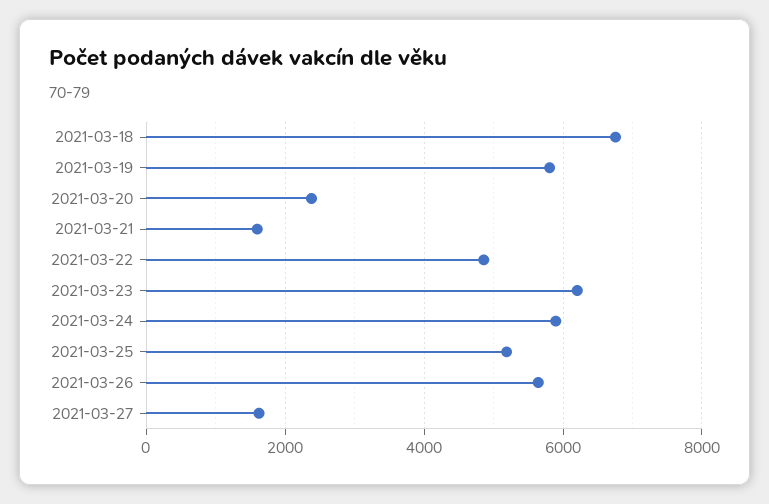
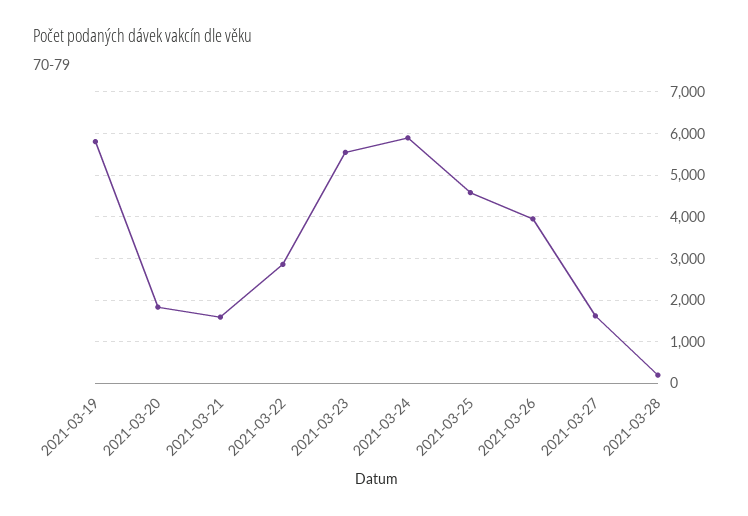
2021-03-18: 6800 -> none
2021-03-20: 2400 -> 1800
2021-03-22: 4800 -> 2800
2021-03-23: 6200 -> 5600
2021-03-25: 5200 -> 4600
2021-03-26: 5600 -> 4000
2021-03-28: none -> 200

